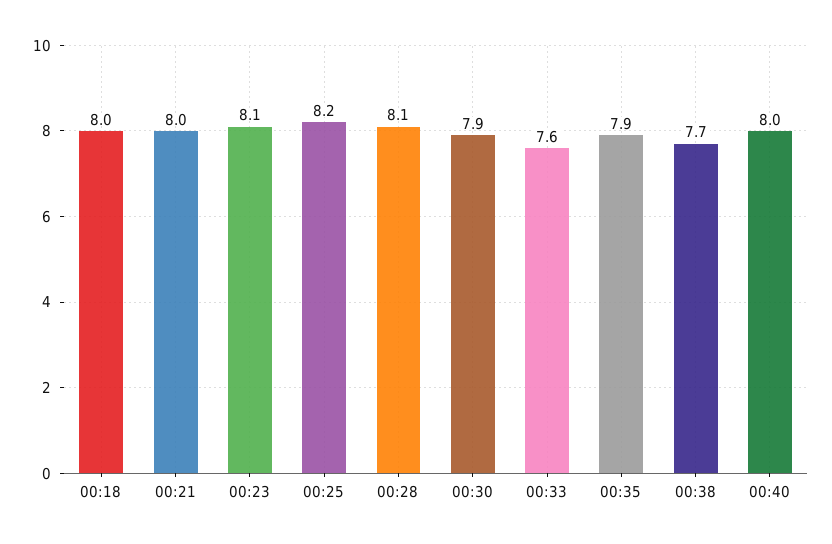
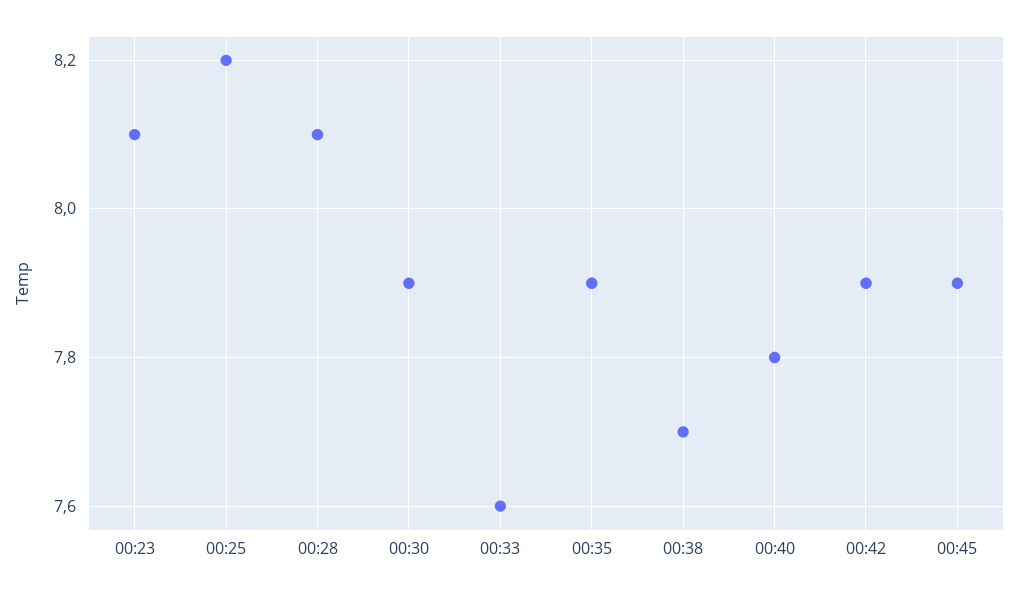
00:18: 8 -> none
00:21: 8 -> none
00:40: 8 -> 7.8
00:42: none -> 7.9
00:45: none -> 7.9

